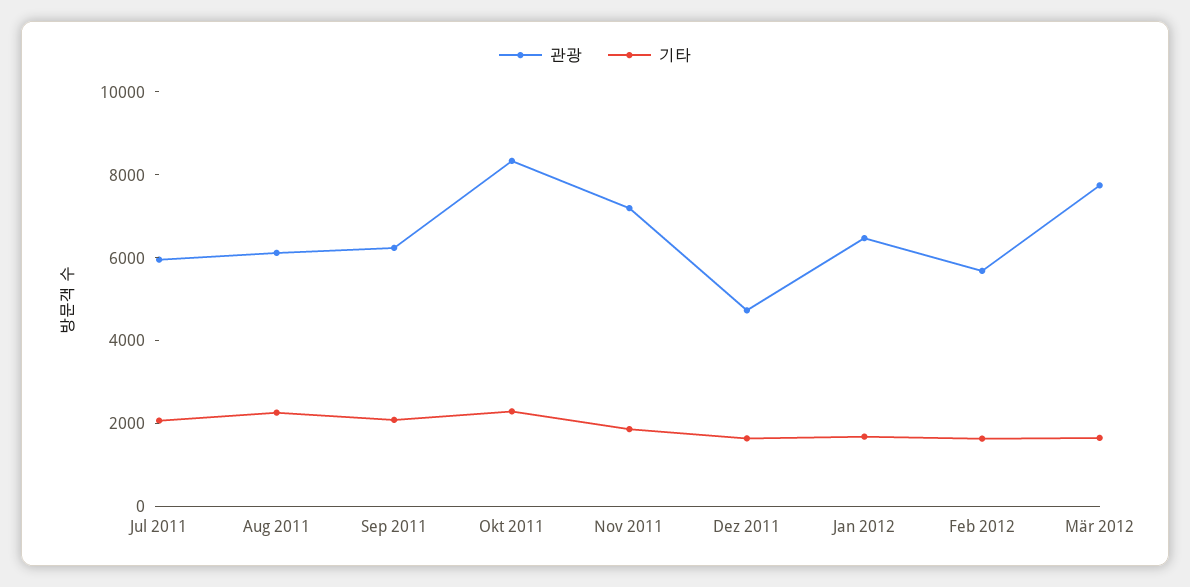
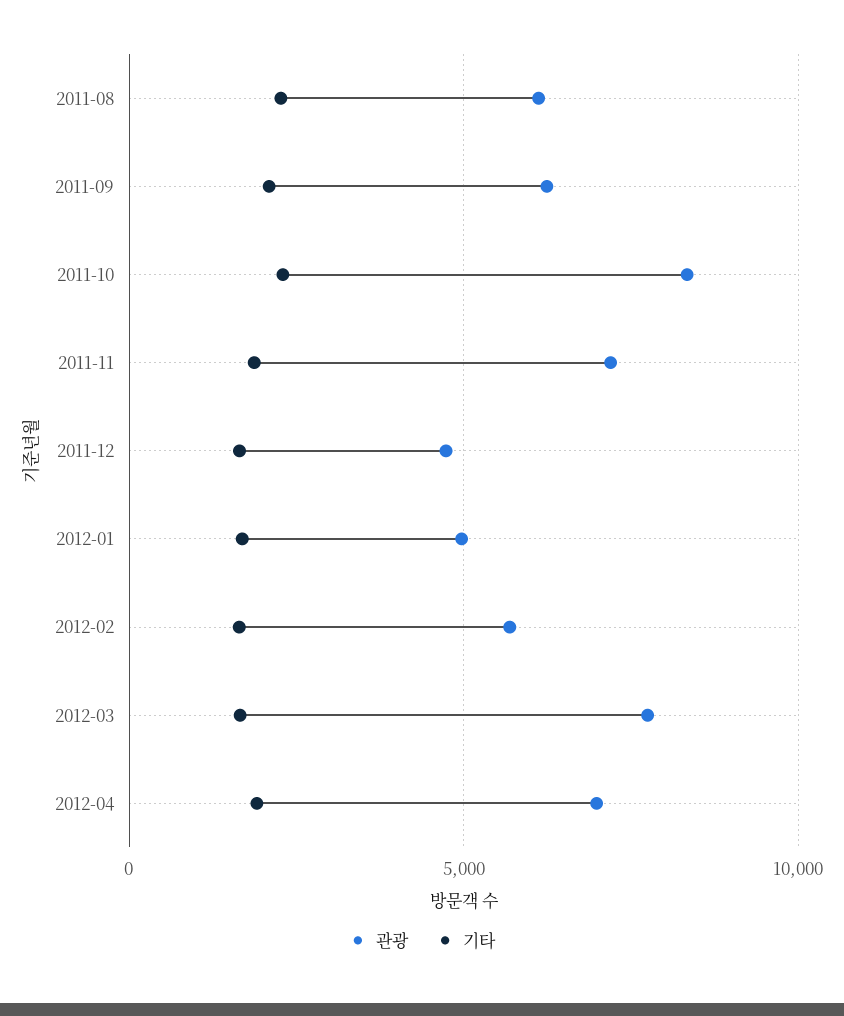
관광, Jul 2011: 6000 -> none
기타, Jul 2011: 2000 -> none
관광, Jan 2012: 6500 -> 5000
관광, 2012-04: none -> 7000
기타, 2012-04: none -> 2000

